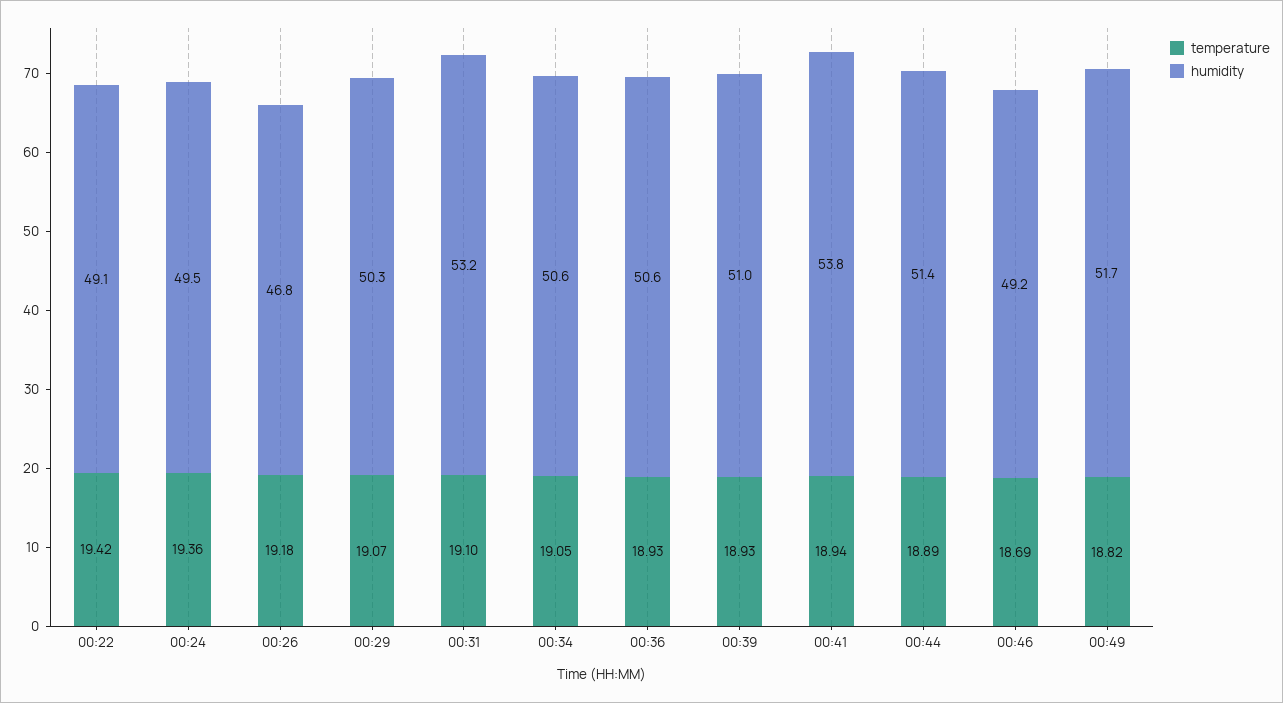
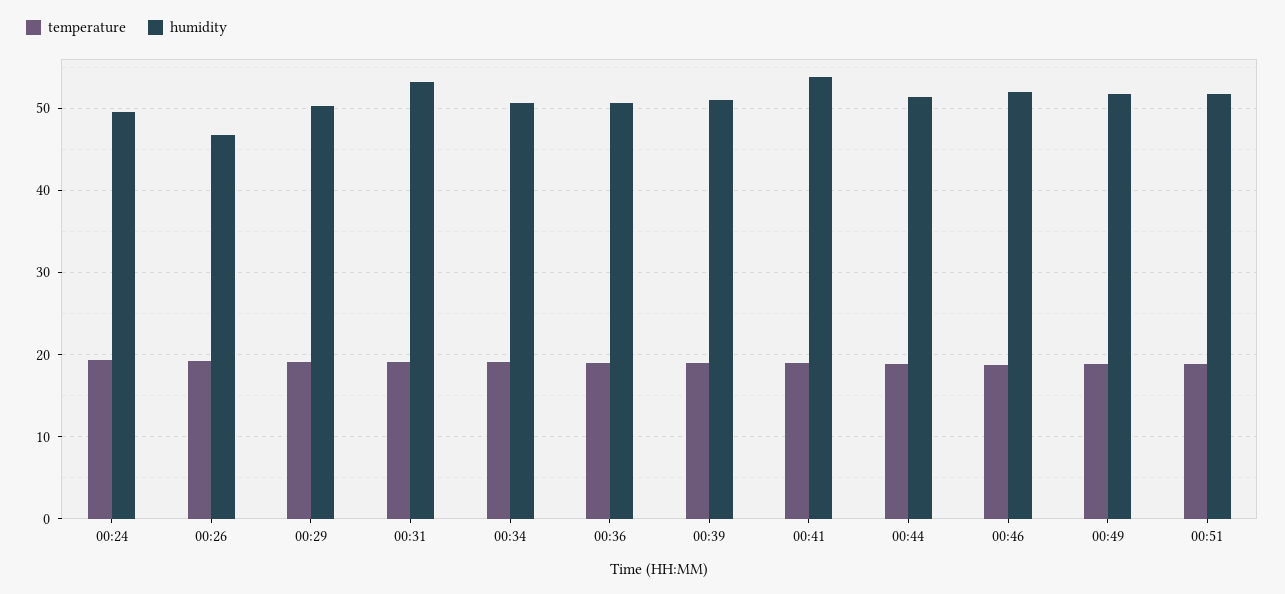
temperature, 00:22: 19.42 -> none
humidity, 00:22: 49.1 -> none
humidity, 00:46: 49.2 -> 52
temperature, 00:51: none -> 19
humidity, 00:51: none -> 52

